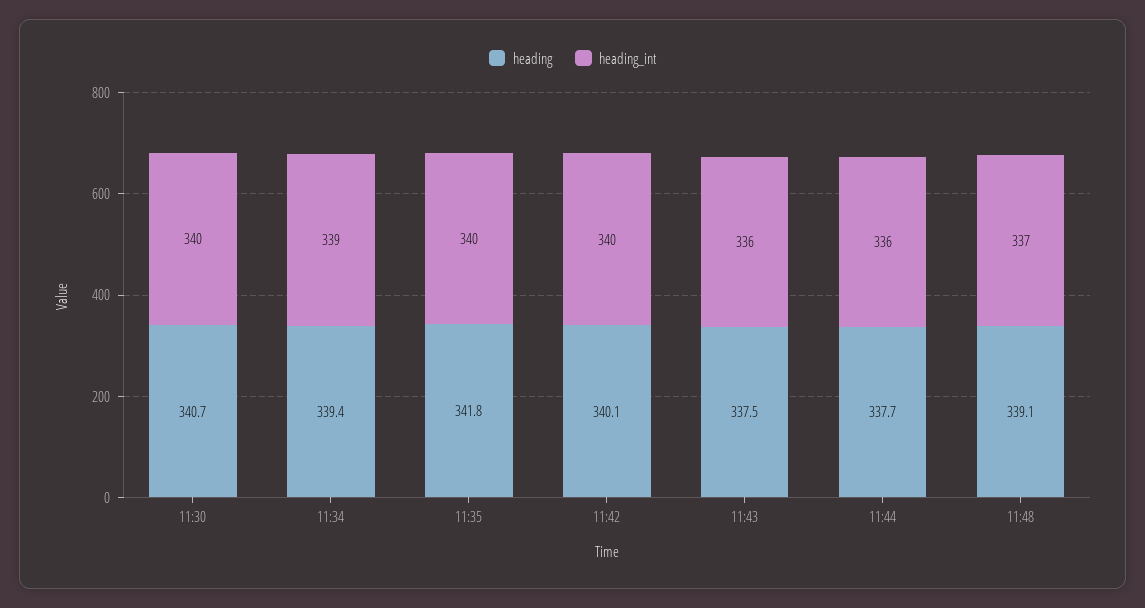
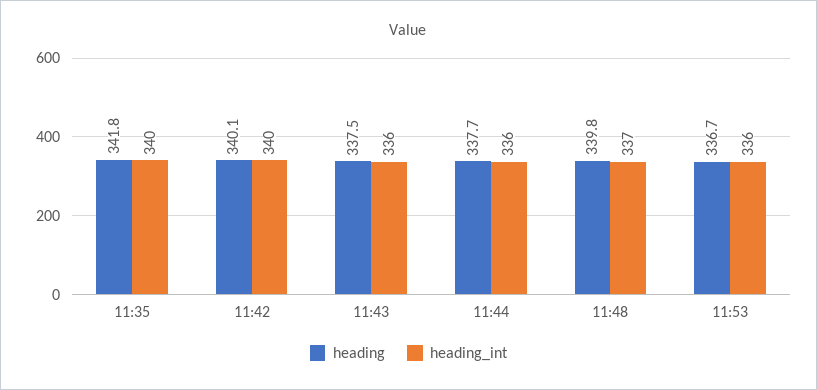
heading, 11:30: 340.7 -> none
heading_int, 11:30: 340 -> none
heading, 11:34: 339.4 -> none
heading_int, 11:34: 339 -> none
heading, 11:48: 339.1 -> 339.8
heading, 11:53: none -> 336.7
heading_int, 11:53: none -> 336

